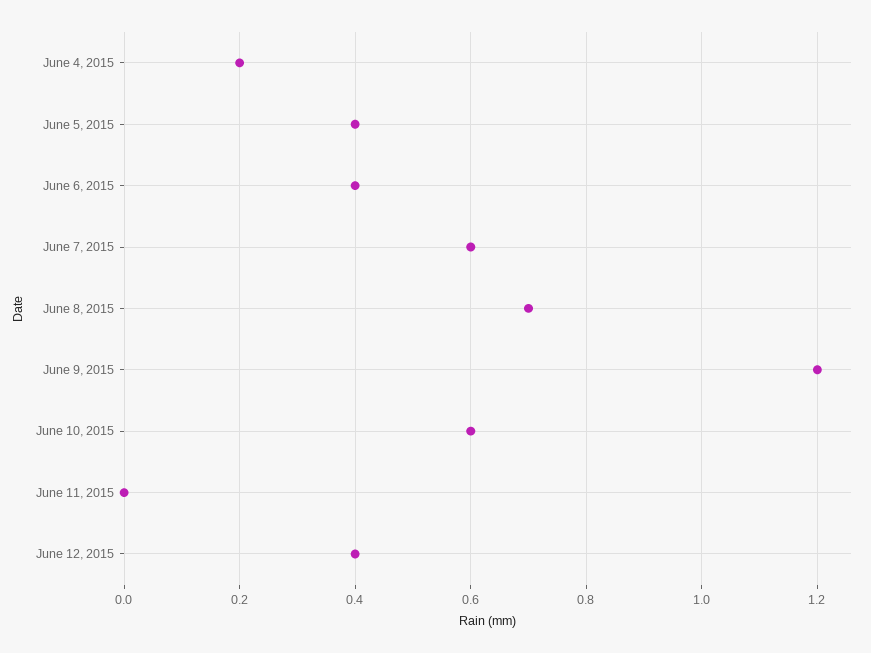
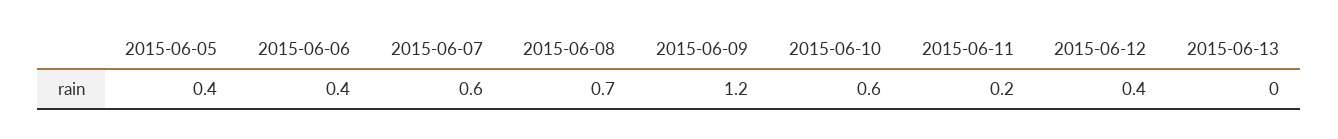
June 4, 2015: 0.2 -> none
June 11, 2015: 0 -> 0.2
2015-06-13: none -> 0

